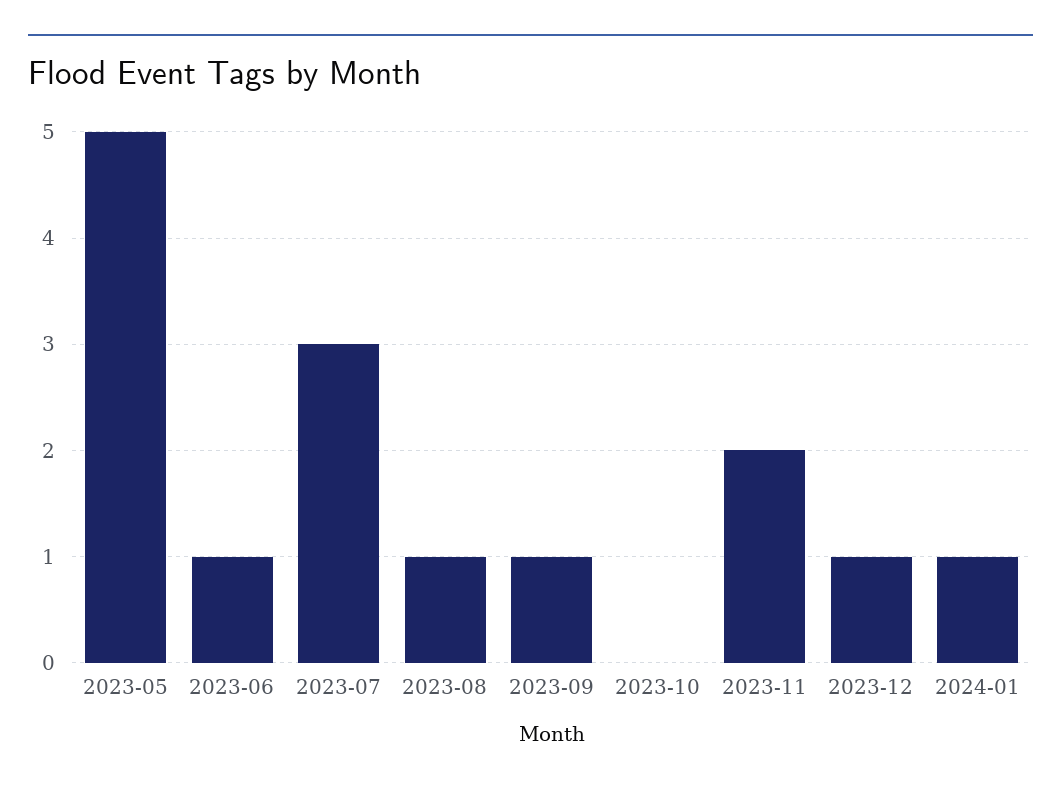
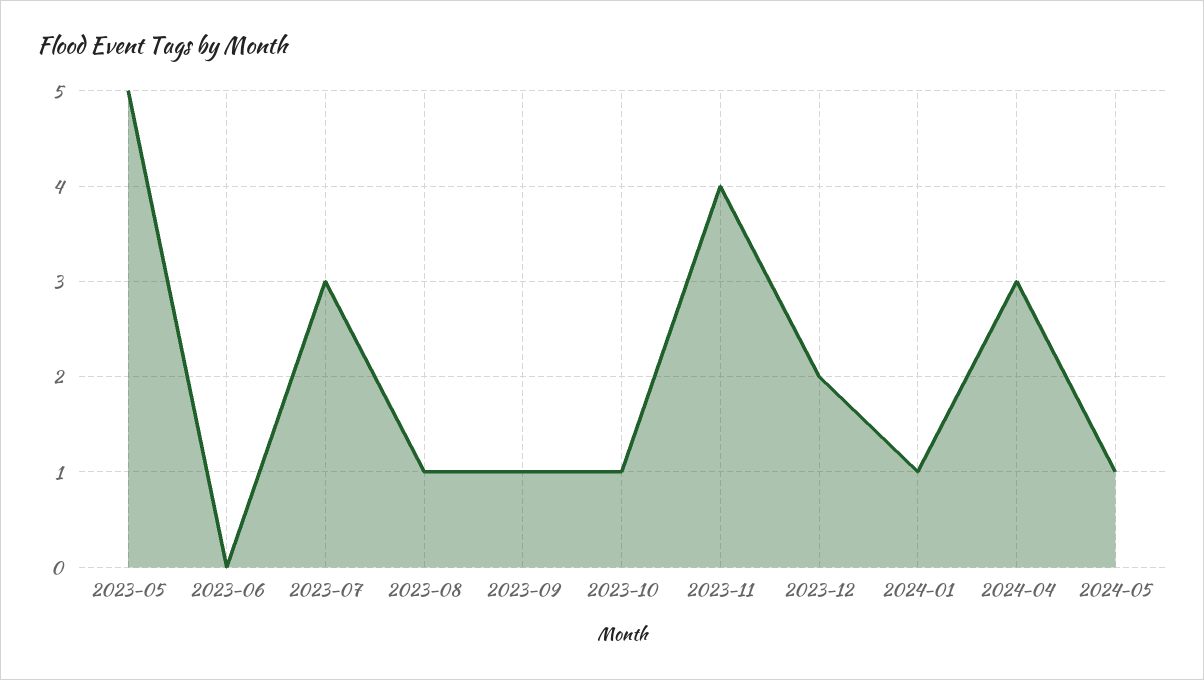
2023-06: 1 -> 0
2023-10: 0 -> 1
2023-11: 2 -> 4
2023-12: 1 -> 2
2024-04: none -> 3
2024-05: none -> 1

